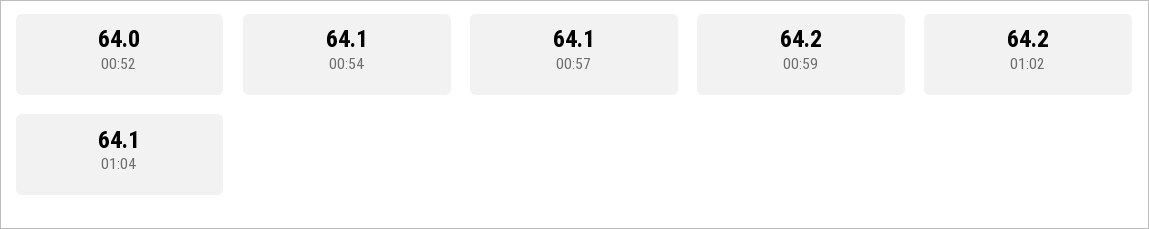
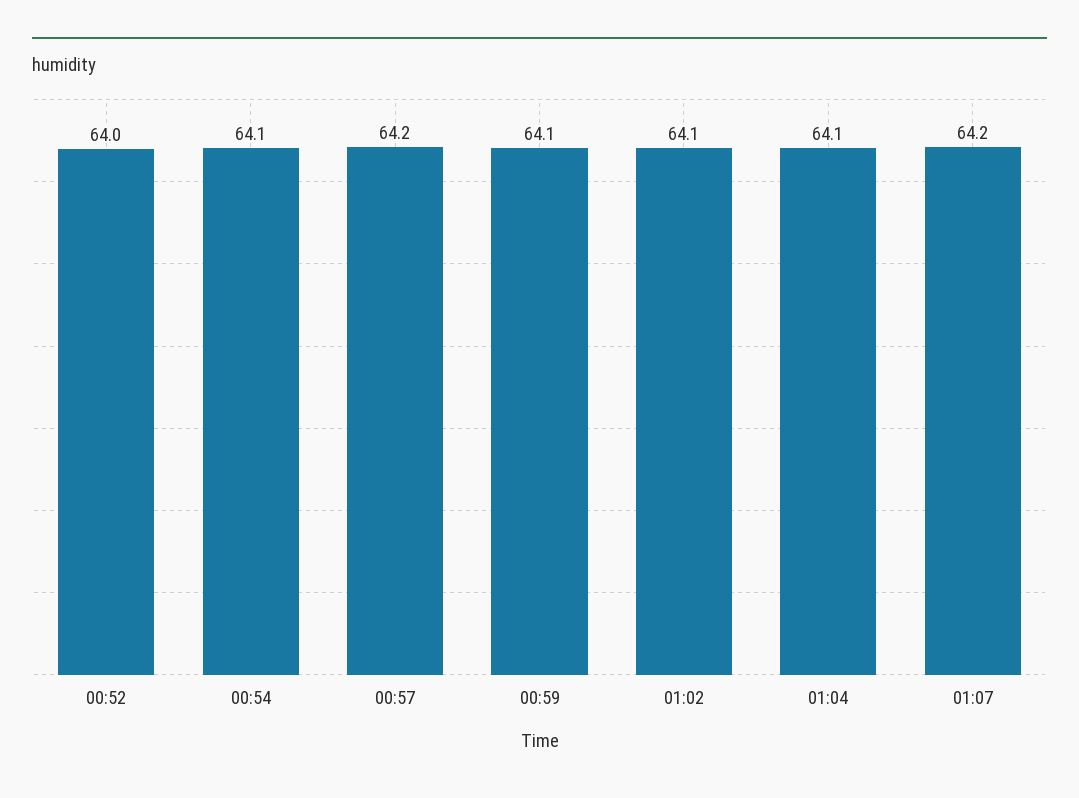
00:57: 64.1 -> 64.2
00:59: 64.2 -> 64.1
01:02: 64.2 -> 64.1
01:07: none -> 64.2

